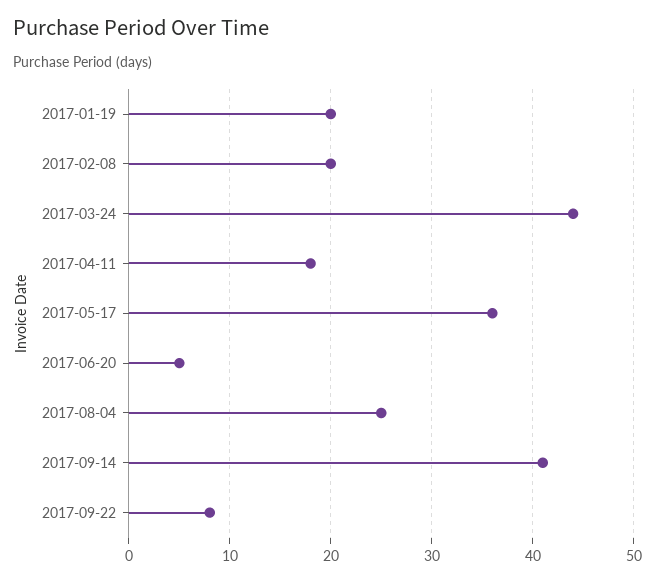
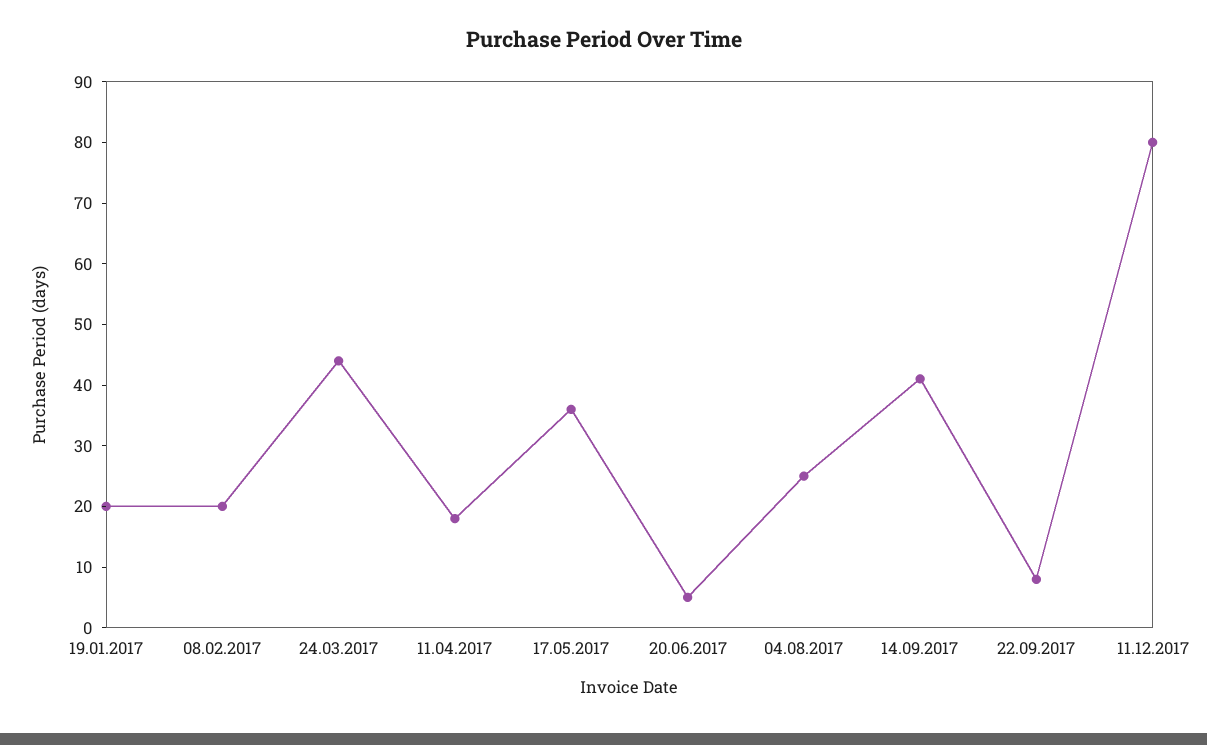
11.12.2017: none -> 80

